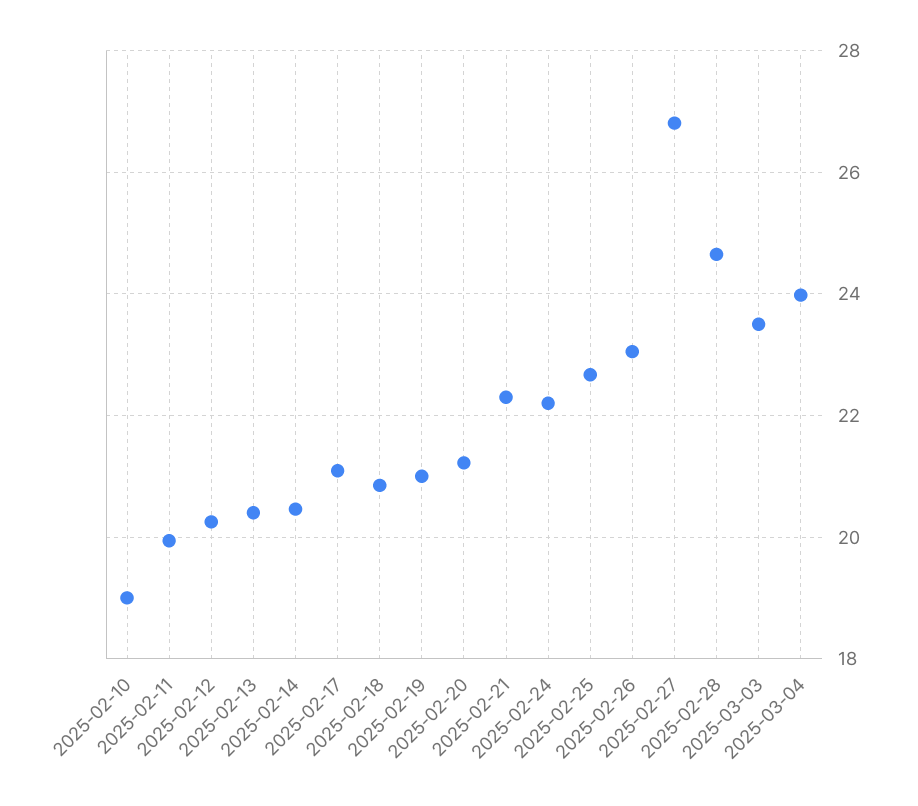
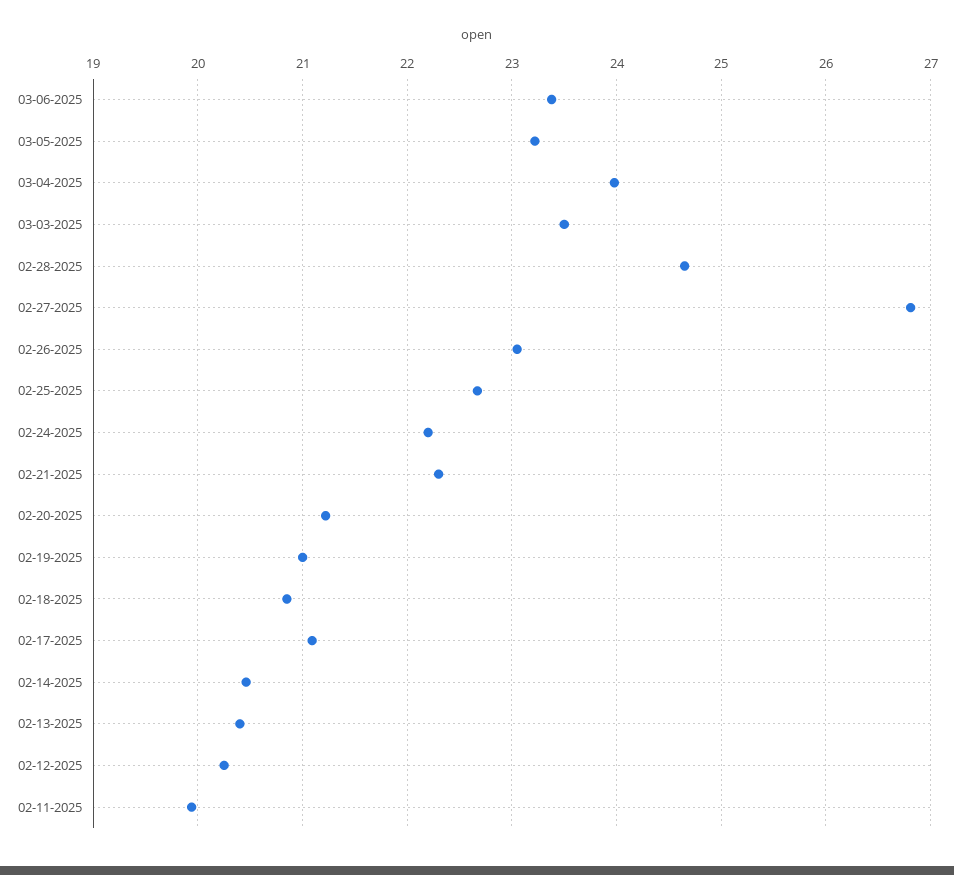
2025-02-10: 19 -> none
03-06-2025: none -> 23.4
03-05-2025: none -> 23.2

